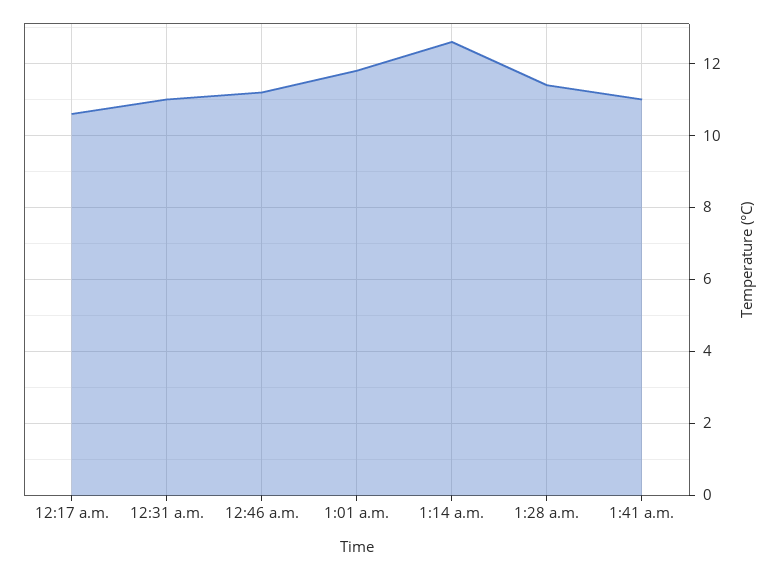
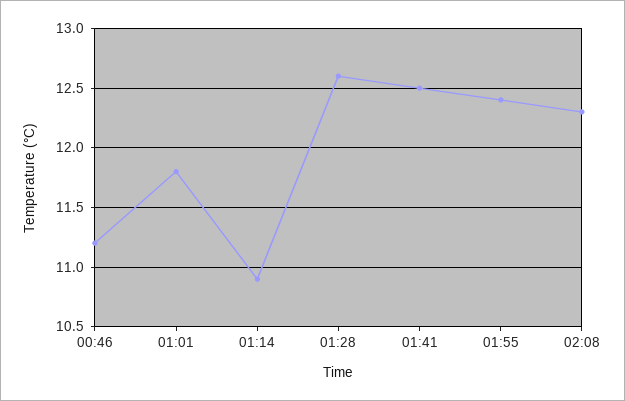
12:17 a.m.: 10.5 -> none
12:31 a.m.: 11 -> none
1:14 a.m.: 12.5 -> 10.9
1:28 a.m.: 11.5 -> 12.6
1:41 a.m.: 11 -> 12.5
01:55: none -> 12.4
02:08: none -> 12.3

